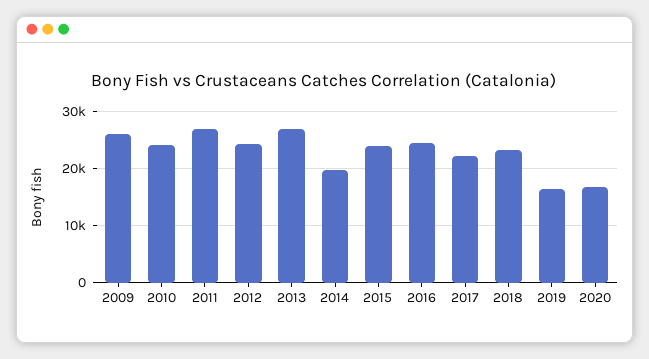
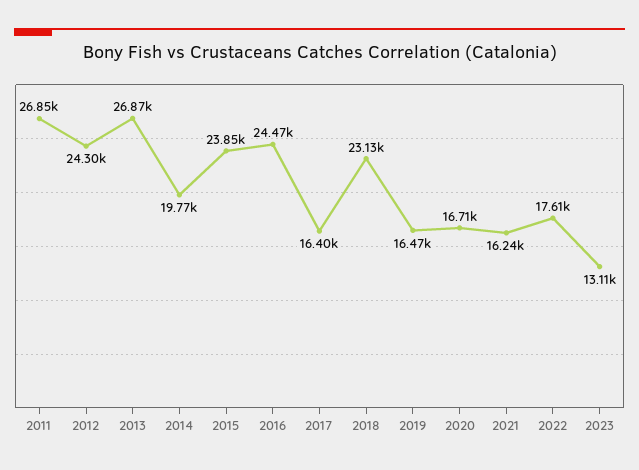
2009: 26000 -> none
2010: 24000 -> none
2017: 22000 -> 16400
2021: none -> 16240
2022: none -> 17610
2023: none -> 13110

